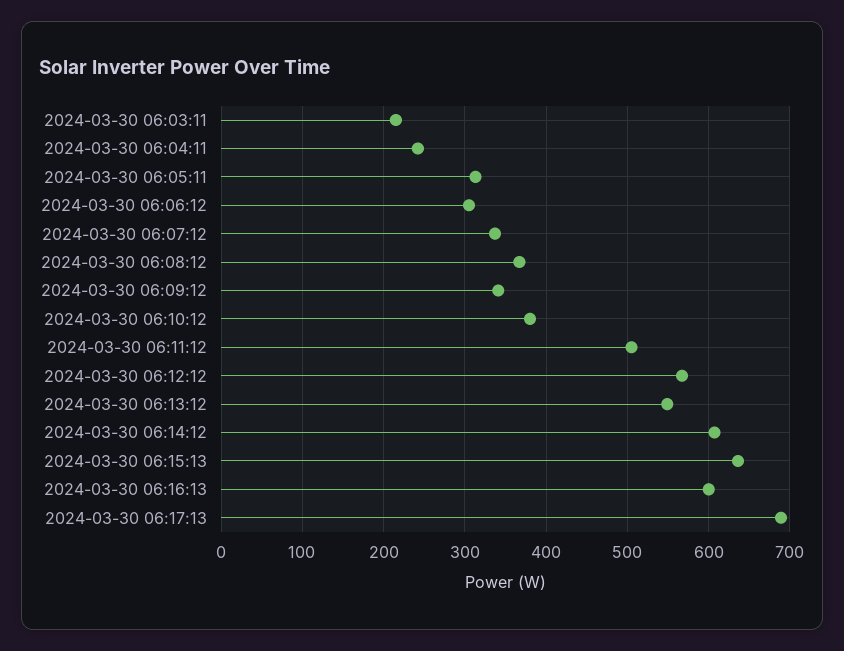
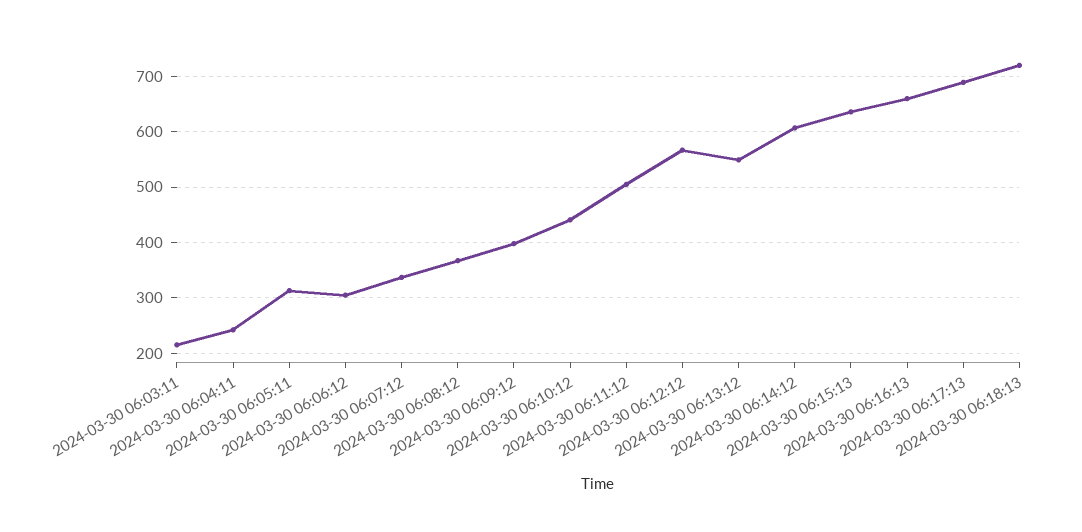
2024-03-30 06:09:12: 340 -> 400
2024-03-30 06:10:12: 380 -> 440
2024-03-30 06:16:13: 600 -> 660
2024-03-30 06:18:13: none -> 720

